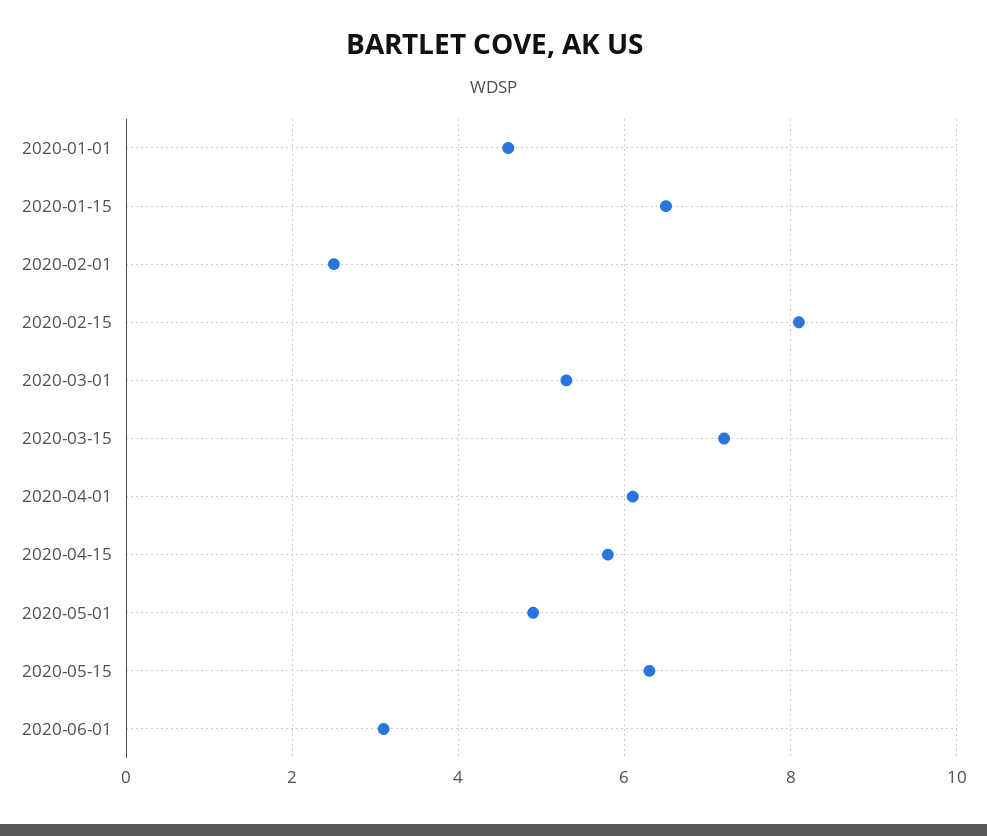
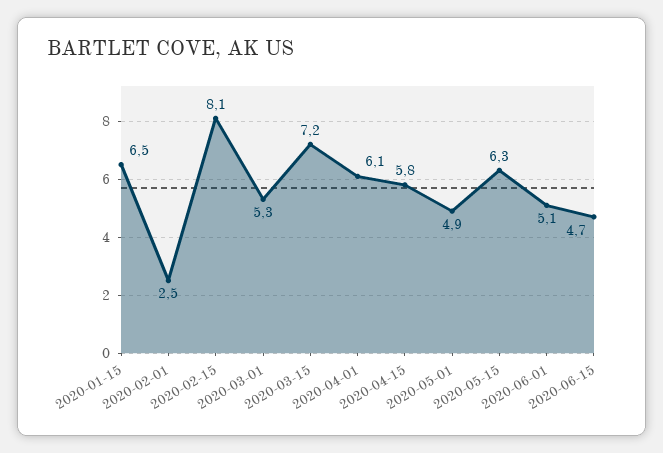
2020-01-01: 4.5 -> none
2020-06-01: 3 -> 5.1
2020-06-15: none -> 4.7

